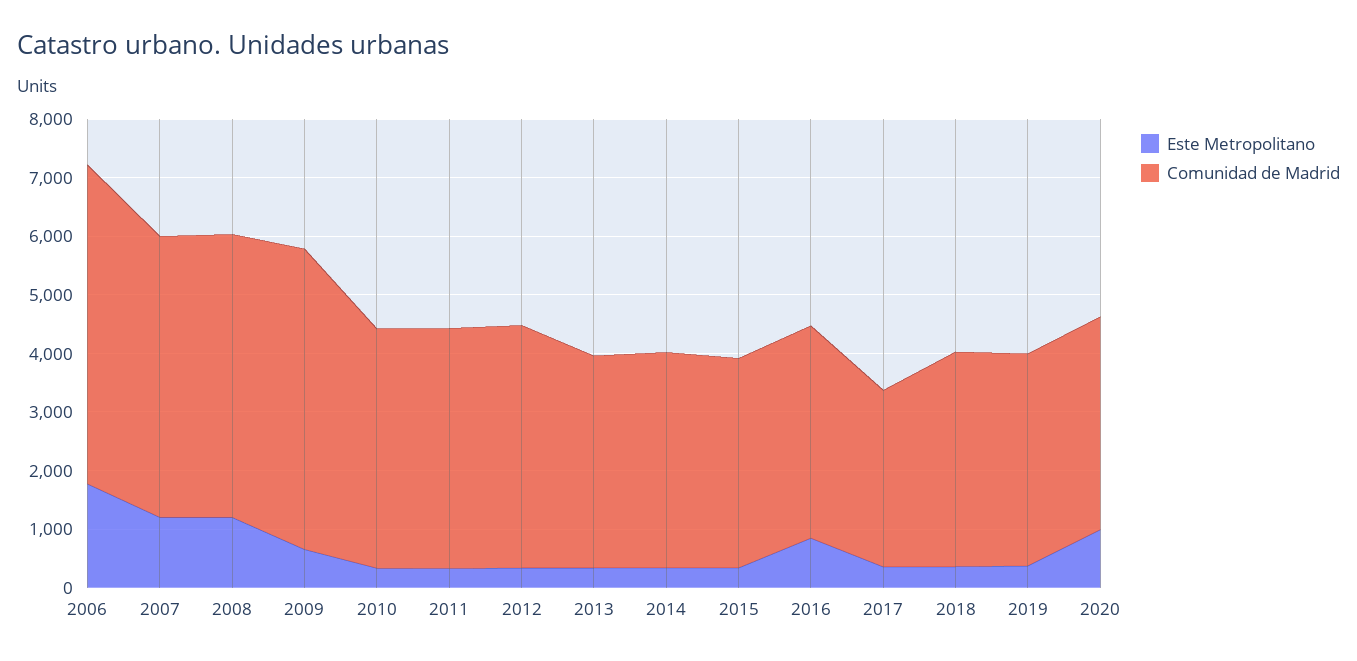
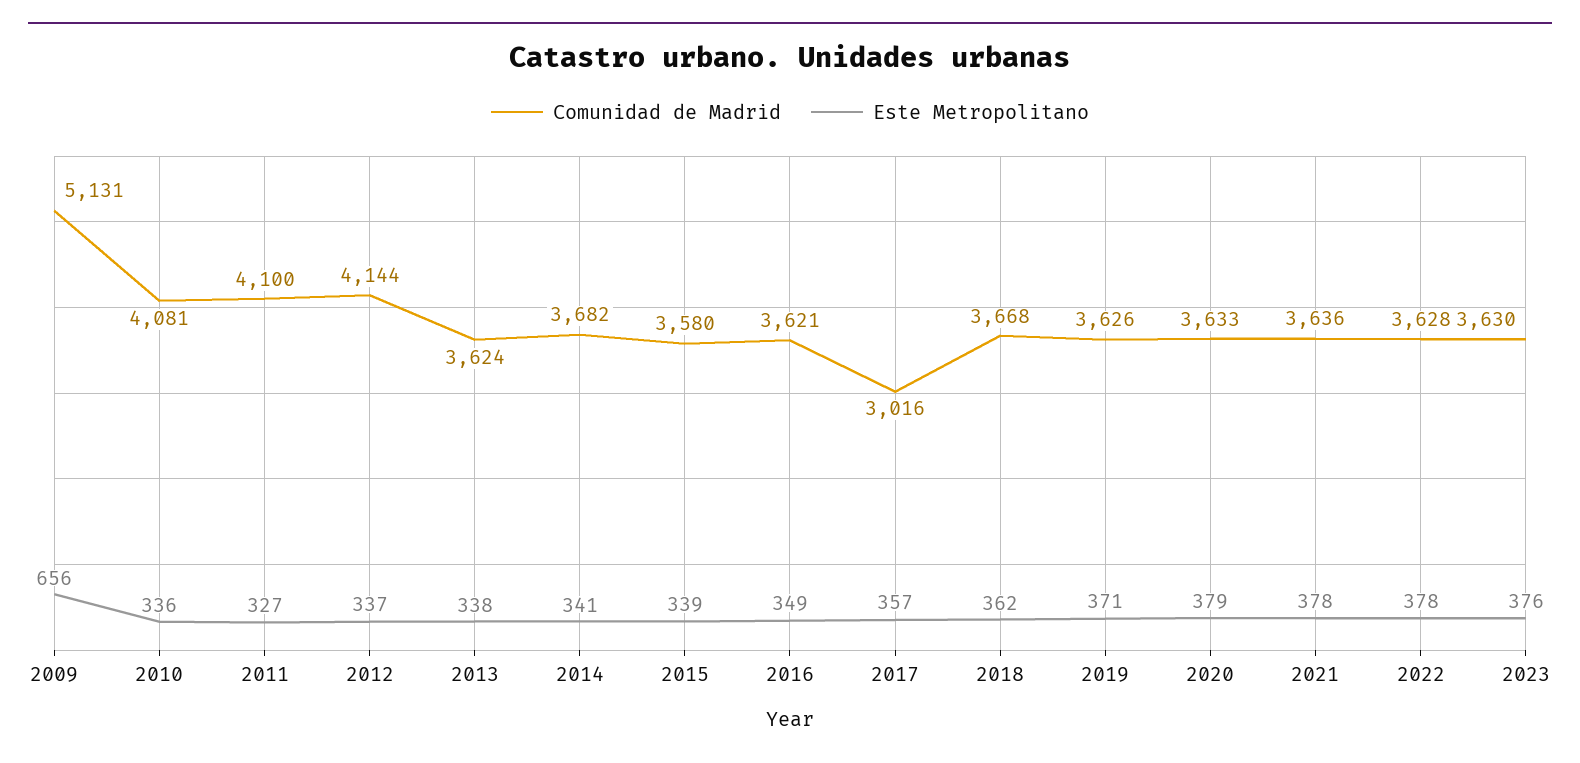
Este Metropolitano, 2006: 1800 -> none
Comunidad de Madrid, 2006: 5400 -> none
Este Metropolitano, 2007: 1200 -> none
Comunidad de Madrid, 2007: 4800 -> none
Este Metropolitano, 2008: 1200 -> none
Comunidad de Madrid, 2008: 4800 -> none
Este Metropolitano, 2016: 800 -> 349
Este Metropolitano, 2020: 1000 -> 379
Comunidad de Madrid, 2021: none -> 3636
Este Metropolitano, 2021: none -> 378
Comunidad de Madrid, 2022: none -> 3628
Este Metropolitano, 2022: none -> 378
Comunidad de Madrid, 2023: none -> 3630
Este Metropolitano, 2023: none -> 376

